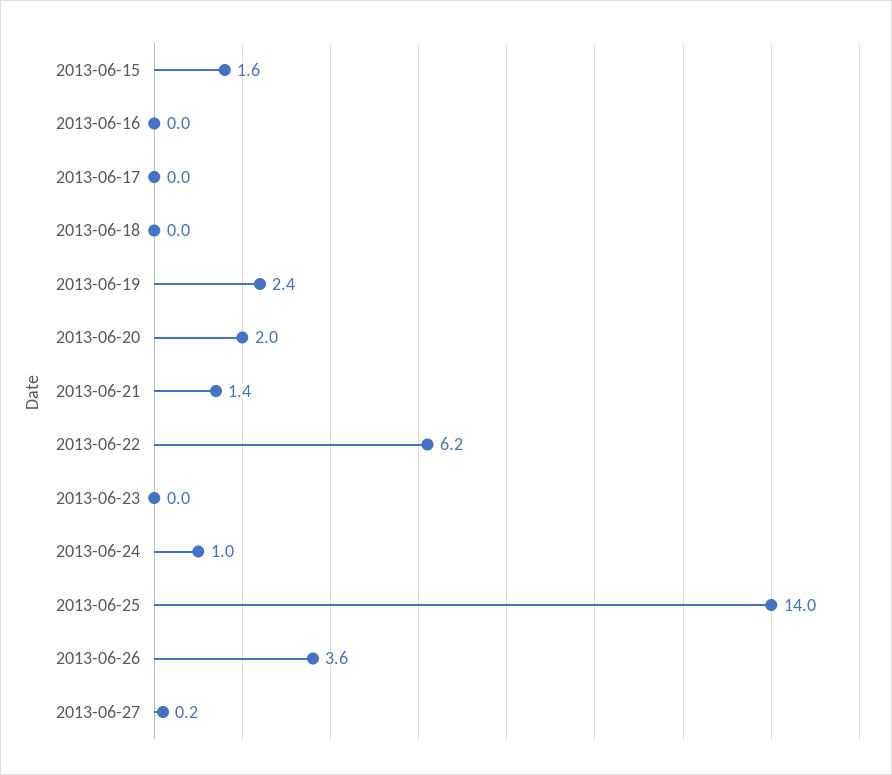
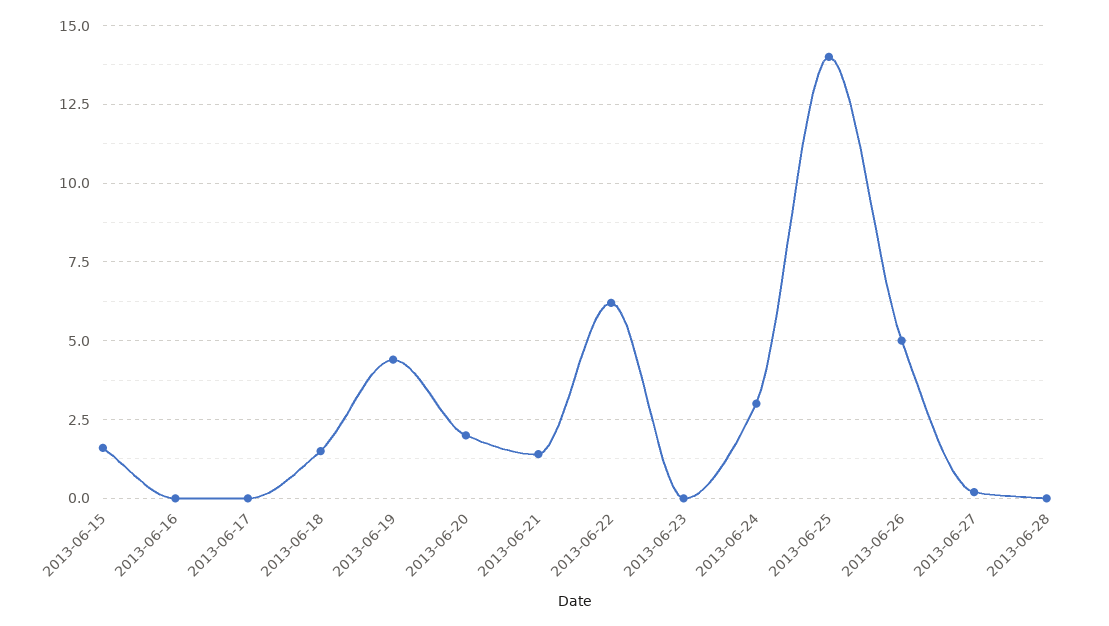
2013-06-18: 0 -> 1.5
2013-06-19: 2.4 -> 4.5
2013-06-24: 1 -> 3
2013-06-26: 3.6 -> 5
2013-06-28: none -> 0

